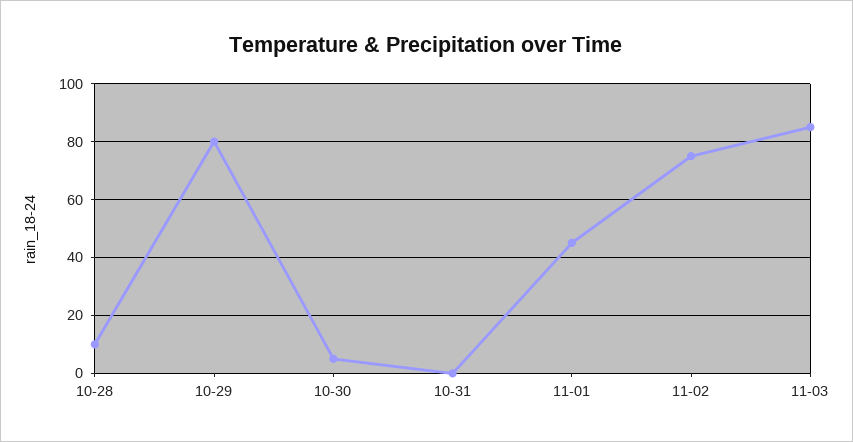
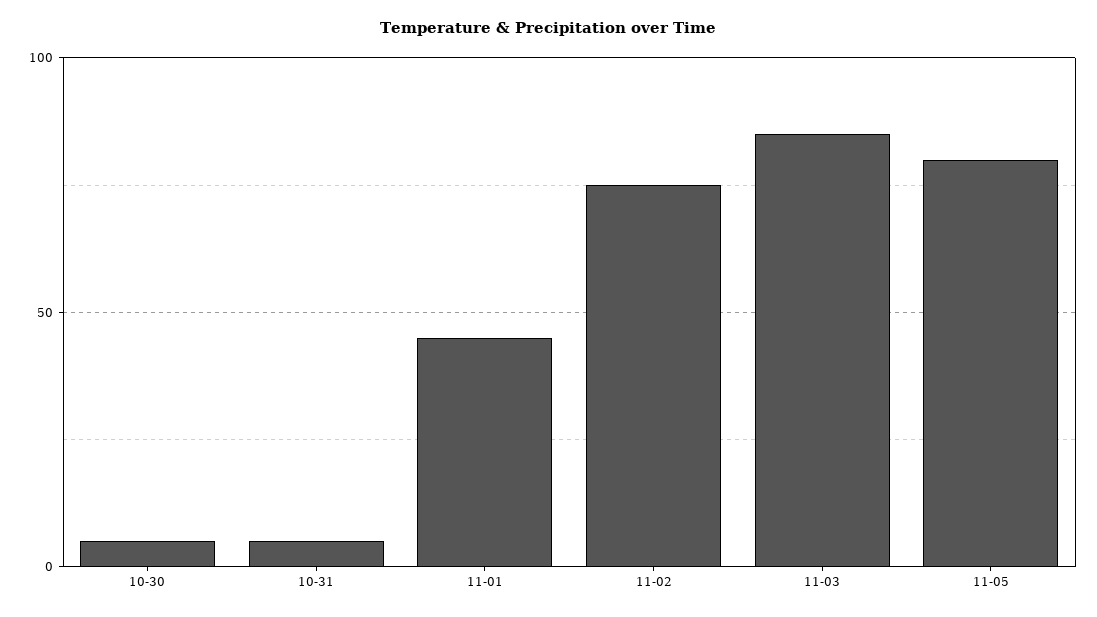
10-28: 10 -> none
10-29: 80 -> none
10-31: 0 -> 5
11-05: none -> 80

